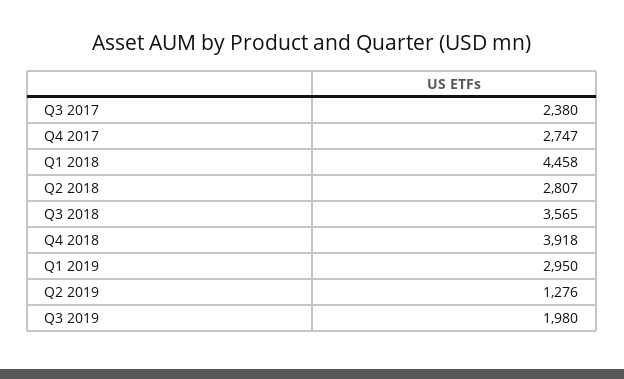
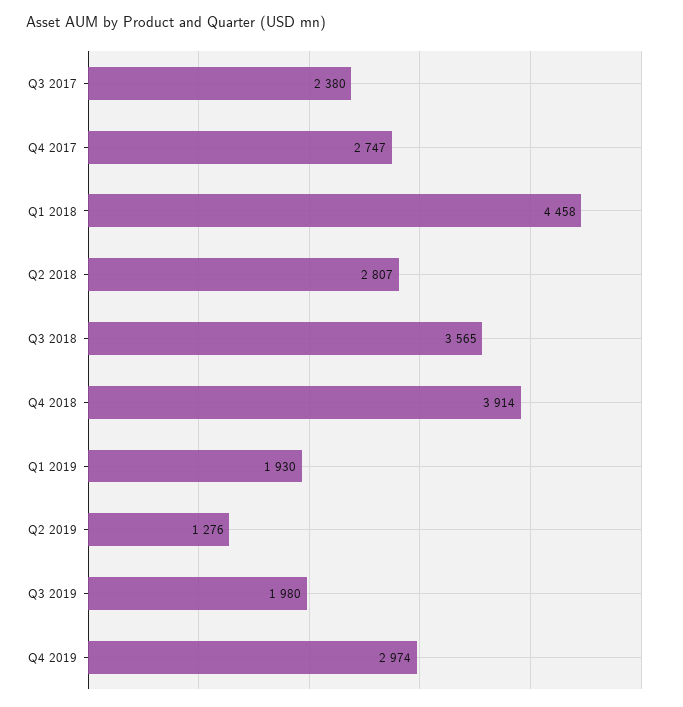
Q4 2018: 3918 -> 3914
Q1 2019: 2950 -> 1930
Q4 2019: none -> 2974

